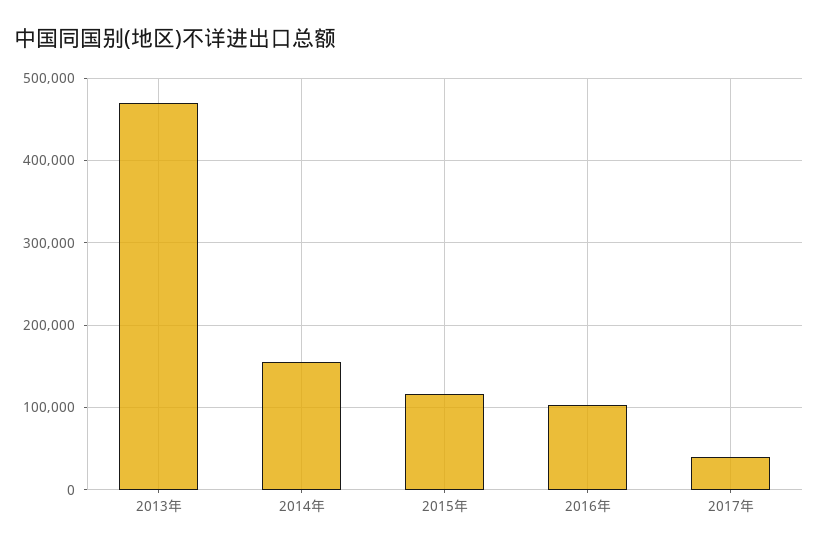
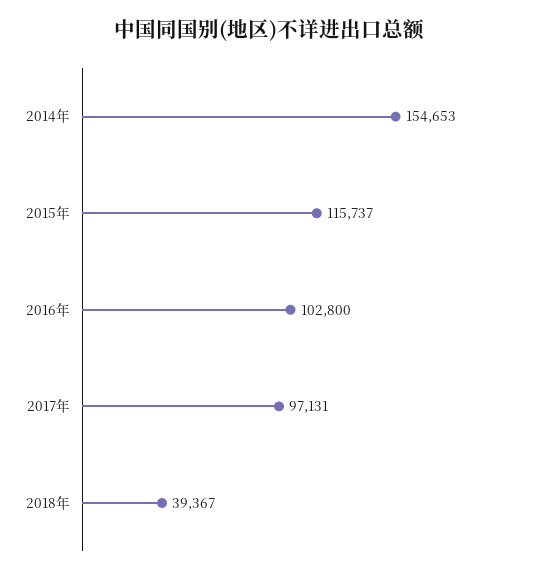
2013年: 470000 -> none
2017年: 40000 -> 97131
2018年: none -> 39367

